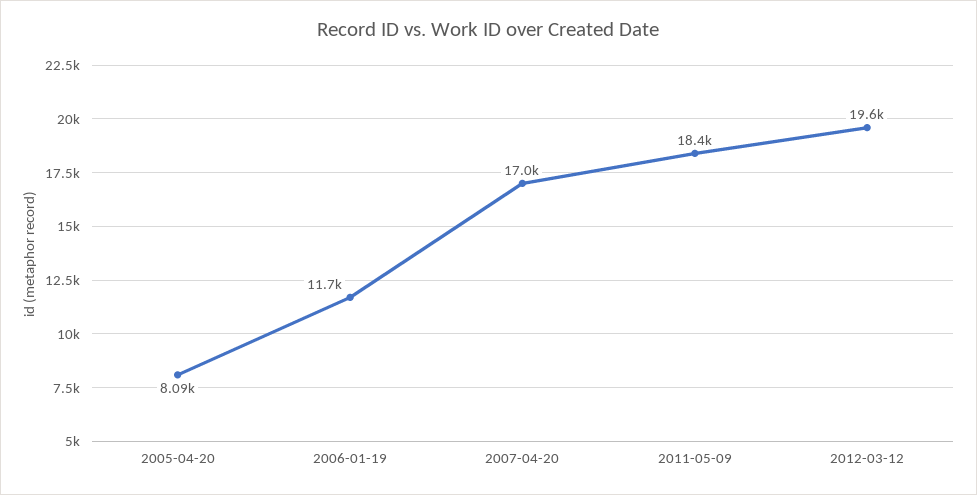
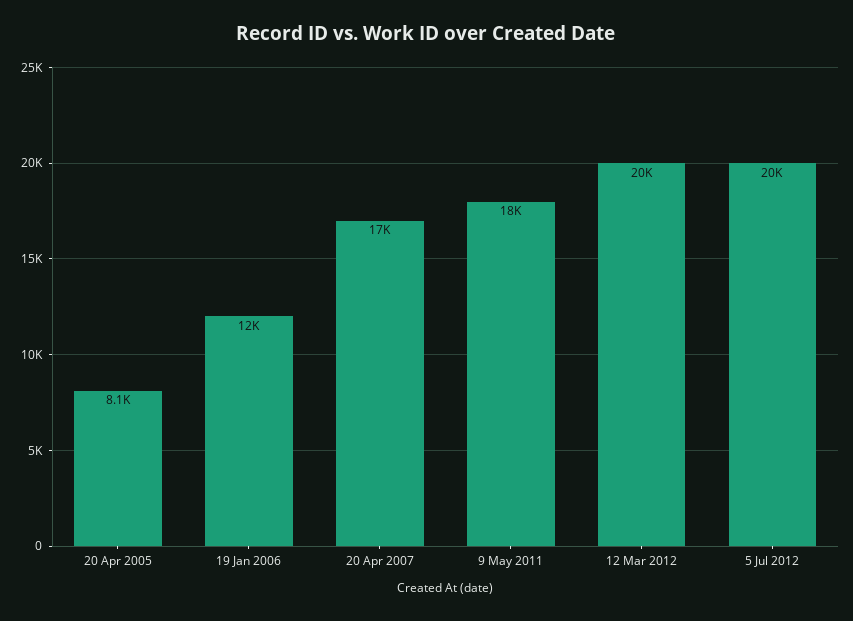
5 Jul 2012: none -> 20000

